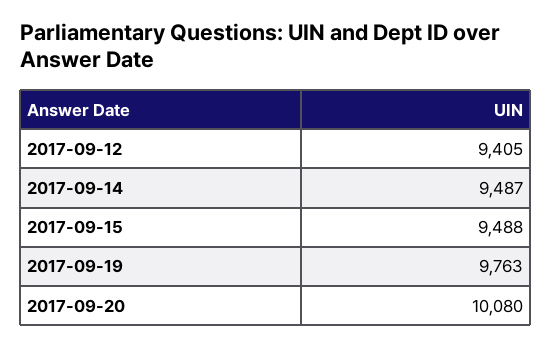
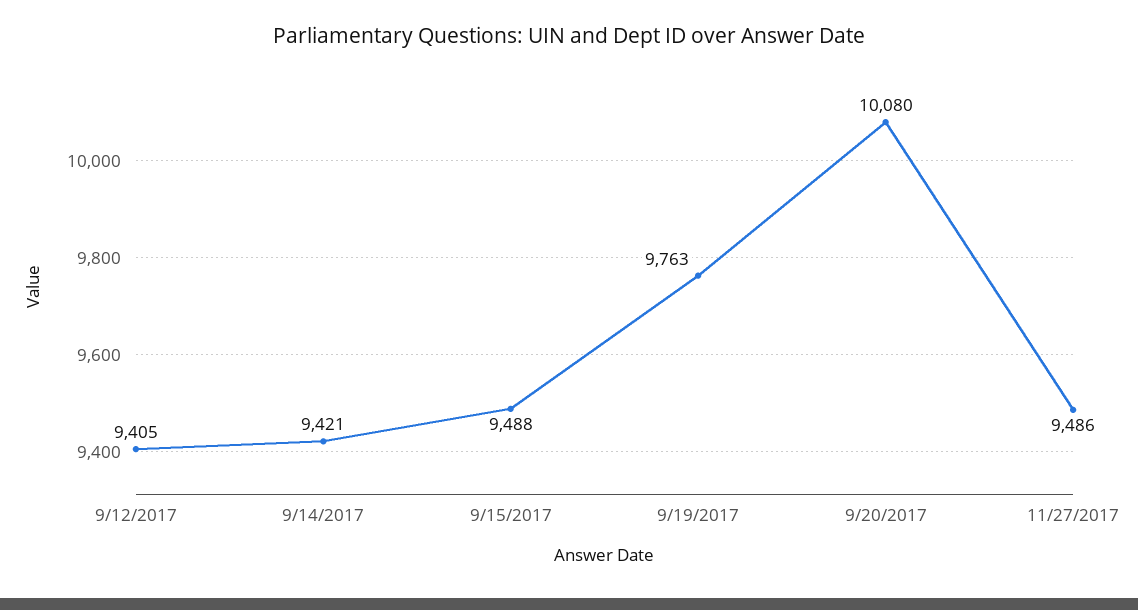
2017-09-14: 9487 -> 9421
11/27/2017: none -> 9486

